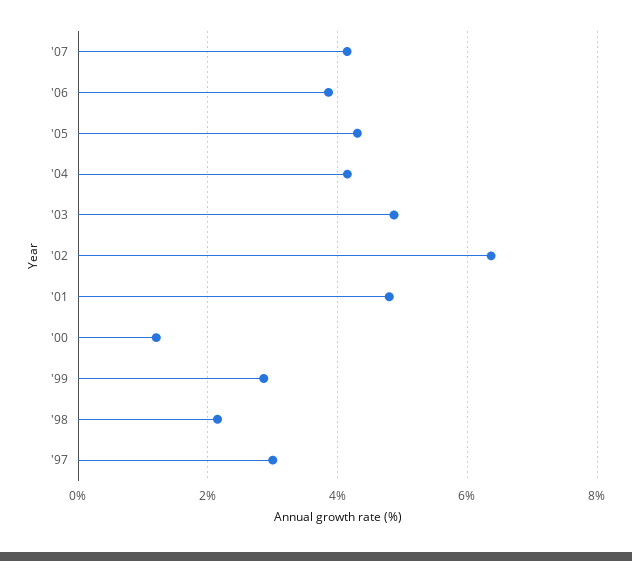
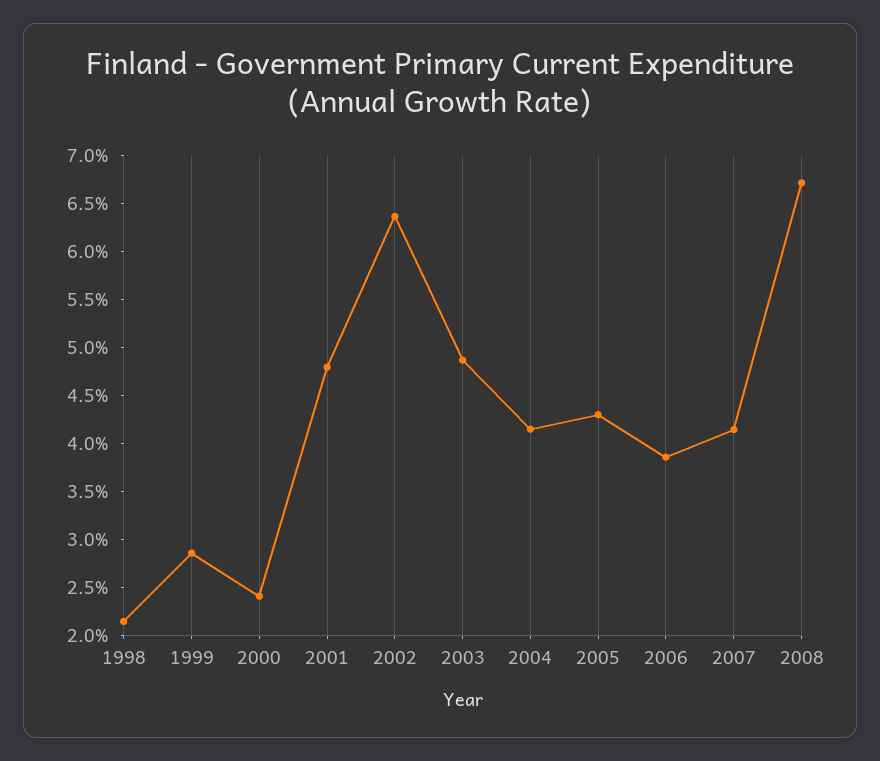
'00: 1.2 -> 2.4
'97: 3 -> none
2008: none -> 6.7

